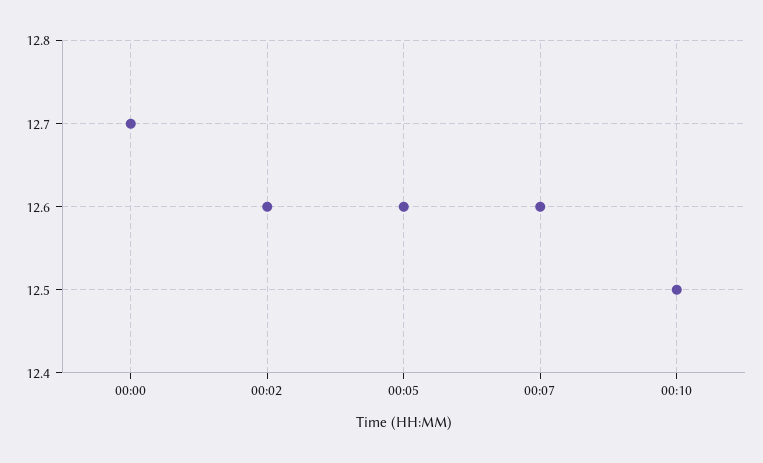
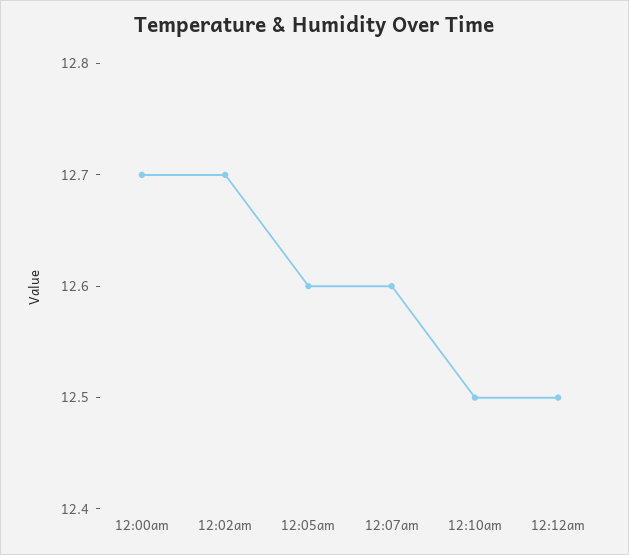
00:02: 12.6 -> 12.7
12:12am: none -> 12.5

